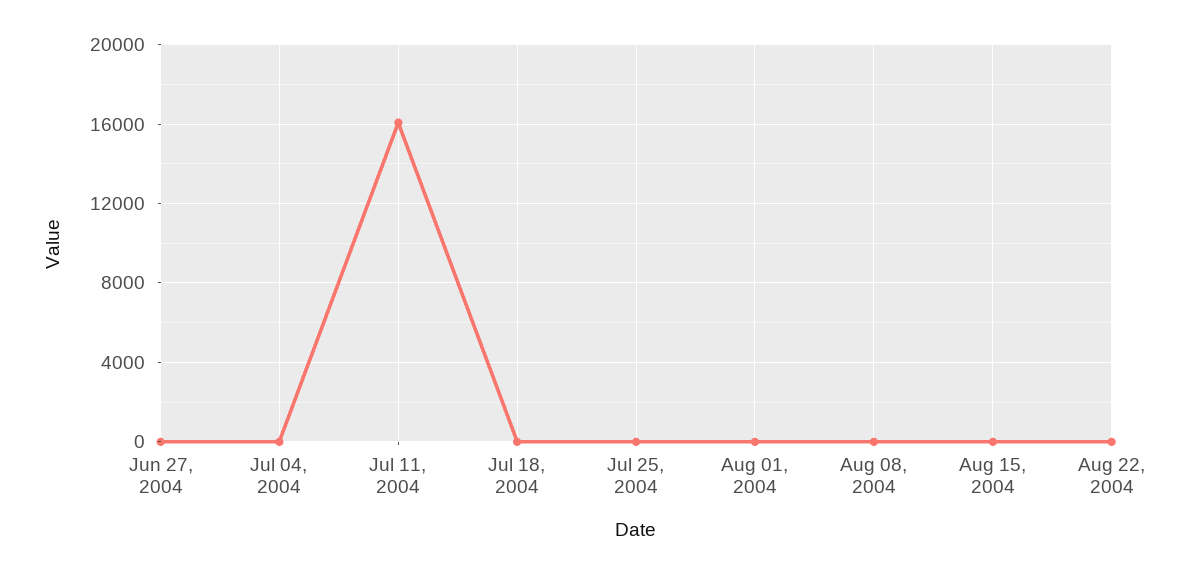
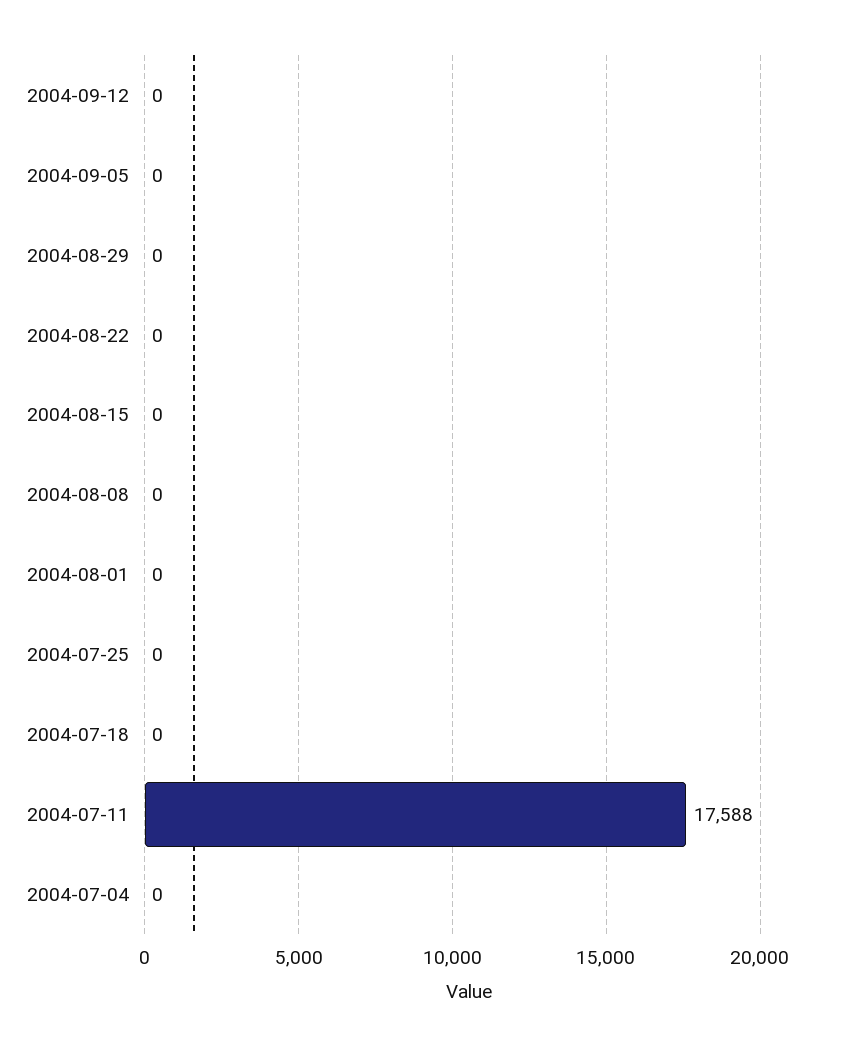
Jun 27, 2004: 0 -> none
Jul 11, 2004: 16000 -> 17588
2004-09-12: none -> 0
2004-09-05: none -> 0
2004-08-29: none -> 0

